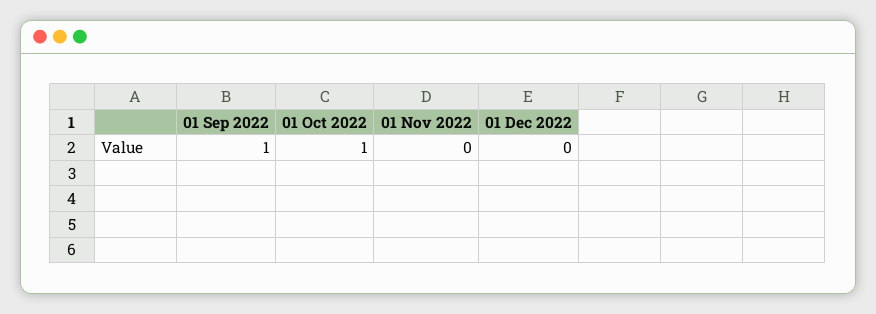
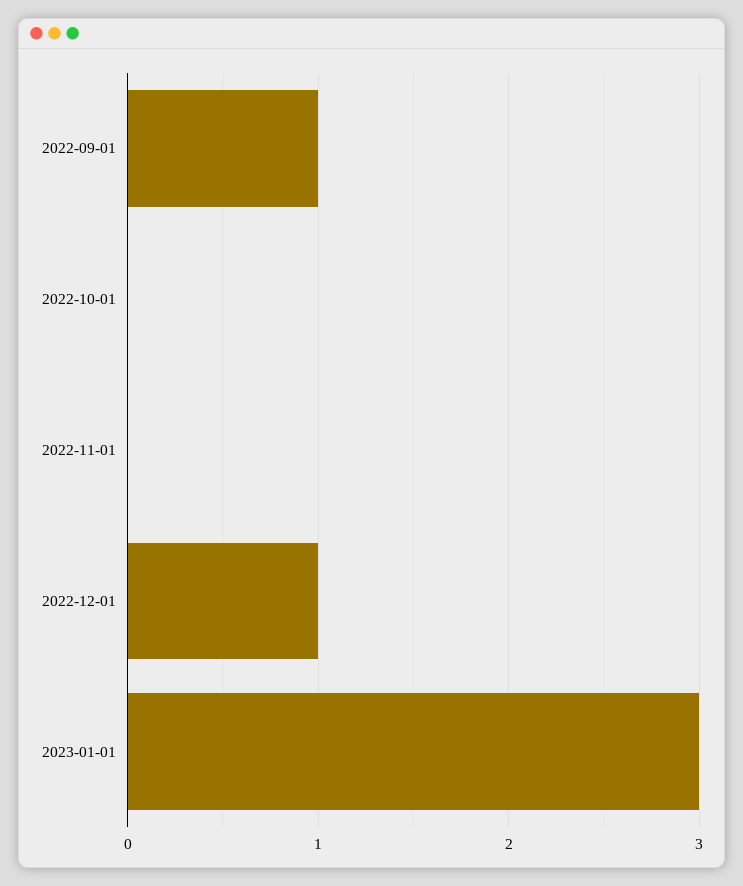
01 Oct 2022: 1 -> 0
01 Dec 2022: 0 -> 1
2023-01-01: none -> 3

